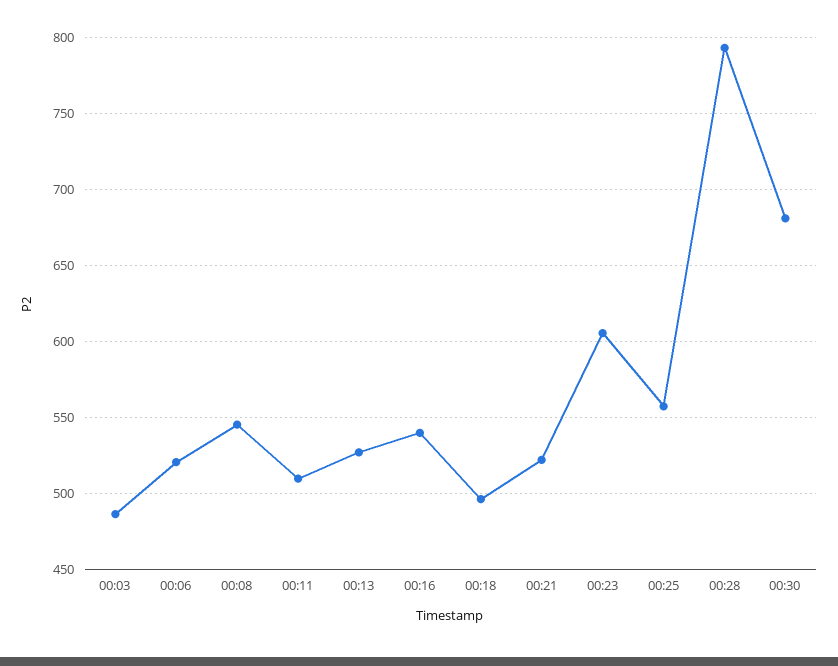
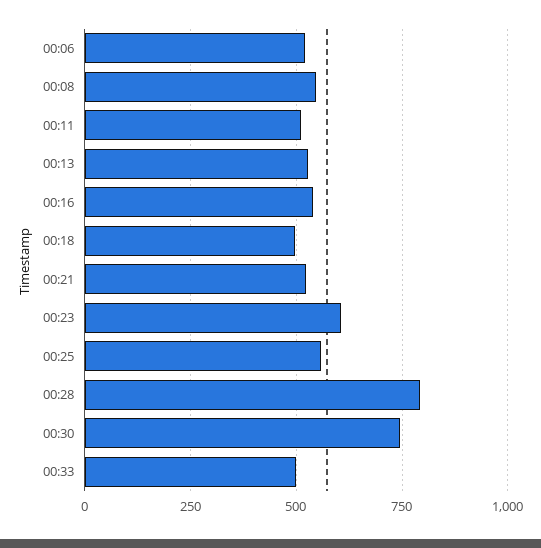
00:03: 485 -> none
00:30: 680 -> 750
00:33: none -> 500

